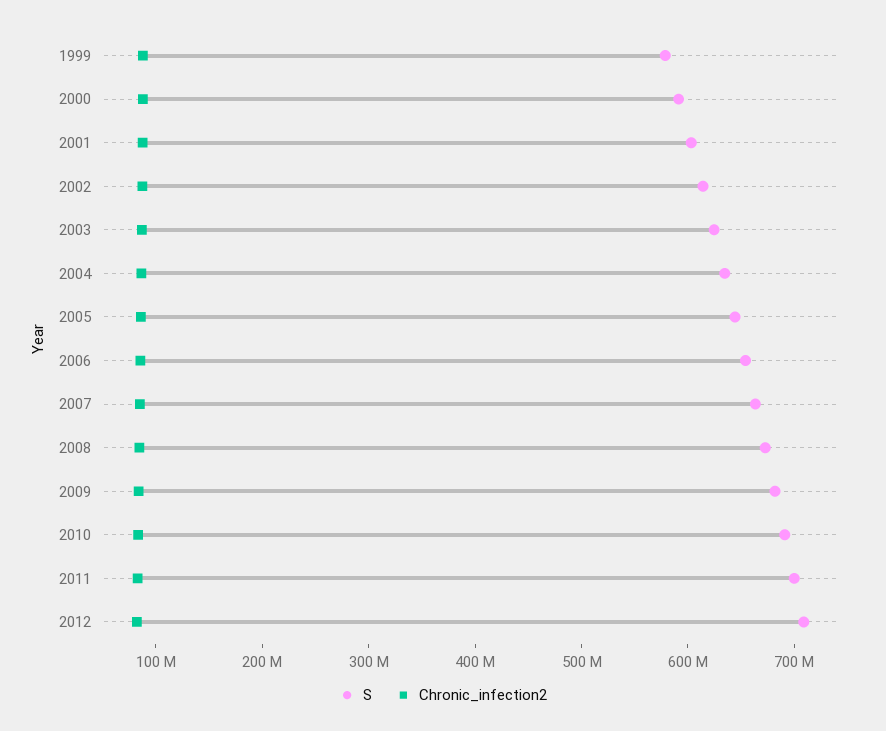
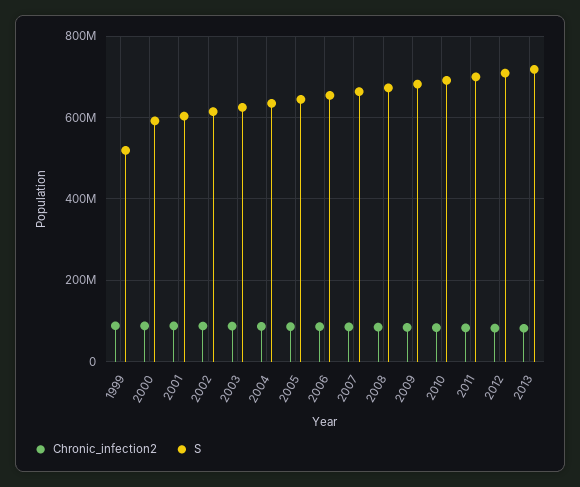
S, 1999: 580000000 -> 520000000
Chronic_infection2, 2013: none -> 80000000
S, 2013: none -> 720000000

